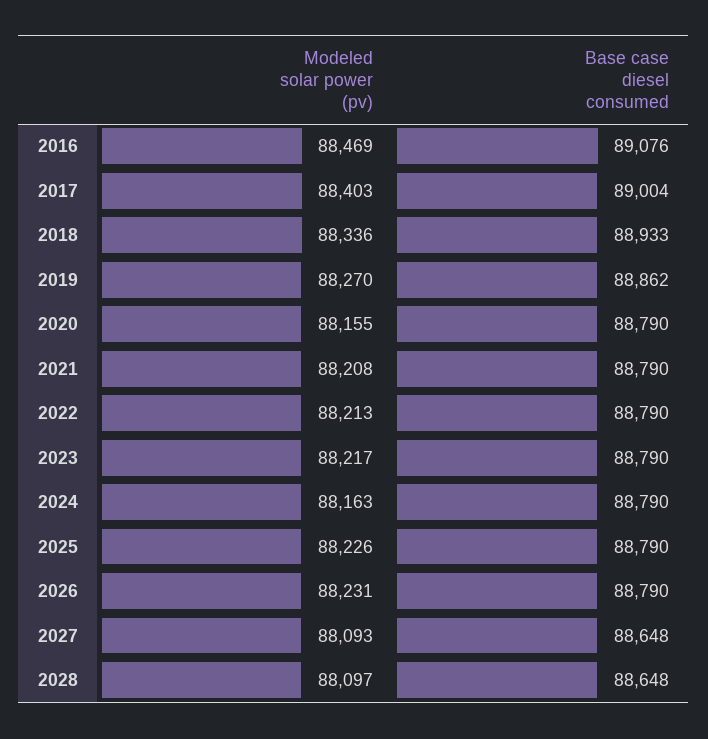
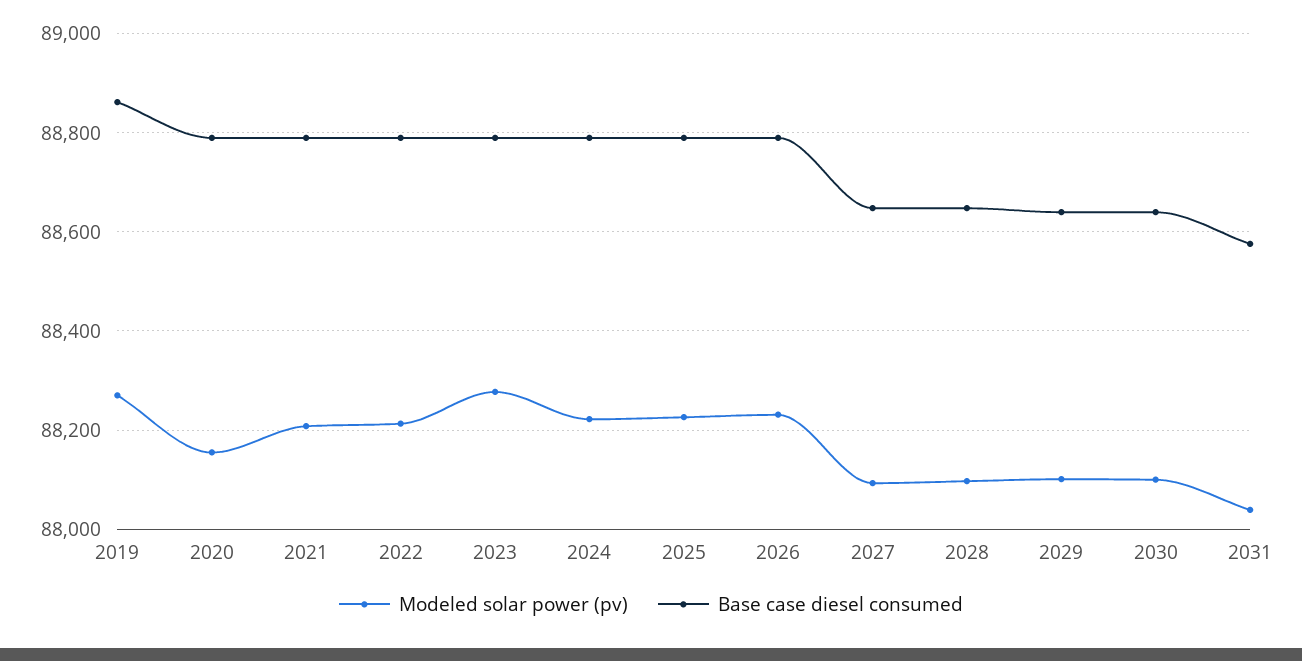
Modeled solar power (pv), 2016: 88469 -> none
Base case diesel consumed, 2016: 89076 -> none
Modeled solar power (pv), 2017: 88403 -> none
Base case diesel consumed, 2017: 89004 -> none
Modeled solar power (pv), 2018: 88336 -> none
Base case diesel consumed, 2018: 88933 -> none
Modeled solar power (pv), 2023: 88217 -> 88280
Modeled solar power (pv), 2024: 88163 -> 88220
Modeled solar power (pv), 2029: none -> 88100
Base case diesel consumed, 2029: none -> 88640
Modeled solar power (pv), 2030: none -> 88100
Base case diesel consumed, 2030: none -> 88640
Modeled solar power (pv), 2031: none -> 88040
Base case diesel consumed, 2031: none -> 88580

